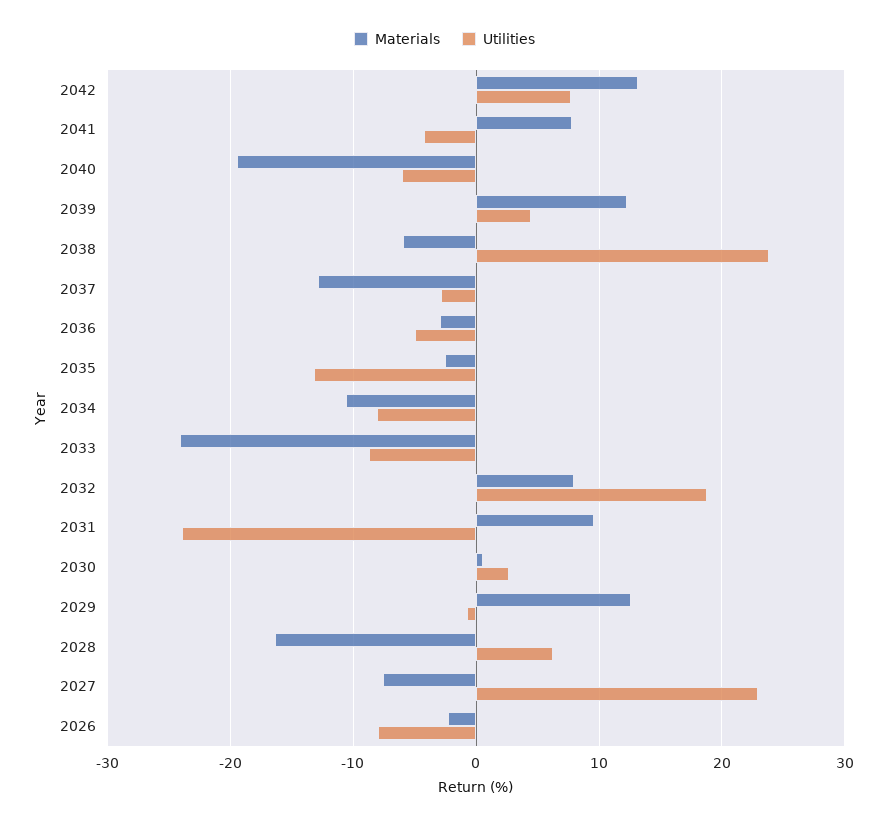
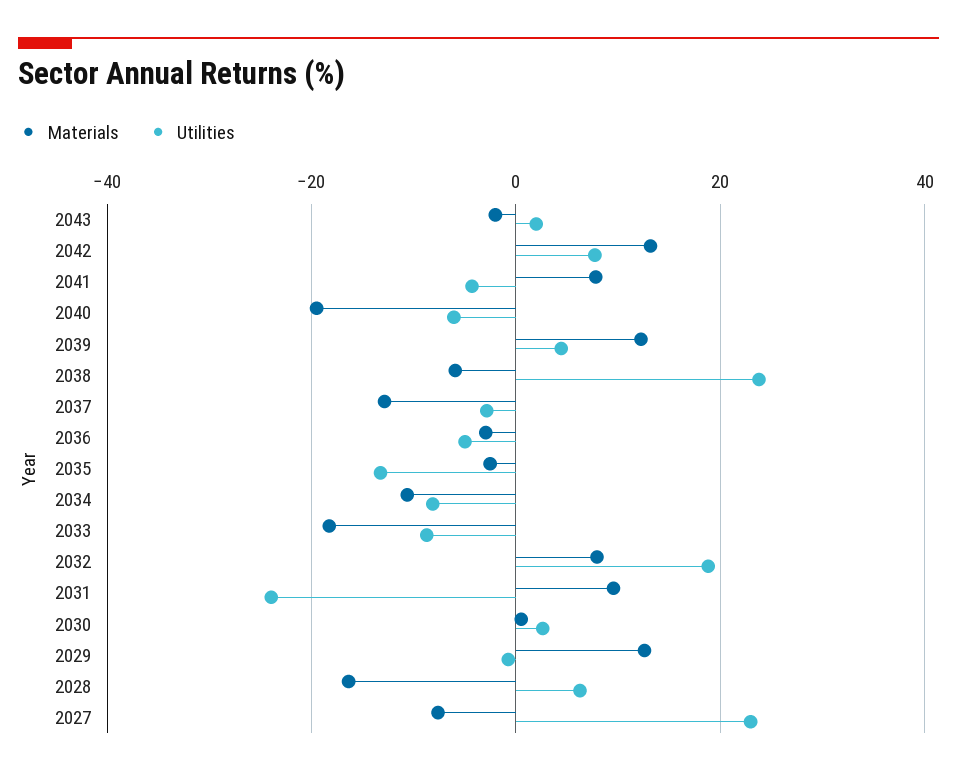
Materials, 2033: -24 -> -18
Materials, 2026: -2 -> none
Utilities, 2026: -8 -> none
Materials, 2043: none -> -2
Utilities, 2043: none -> 2

